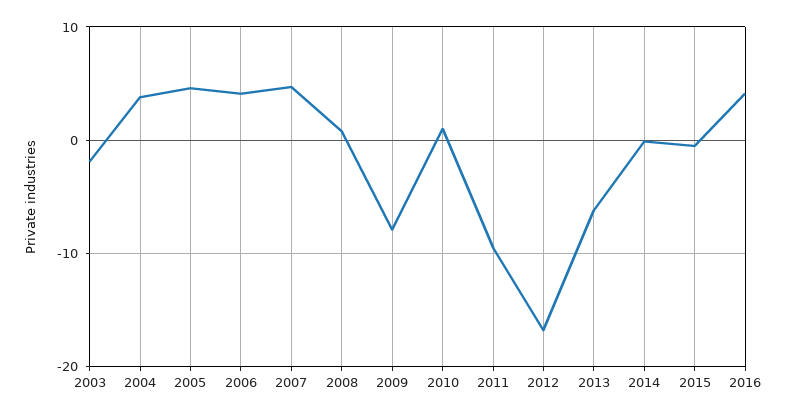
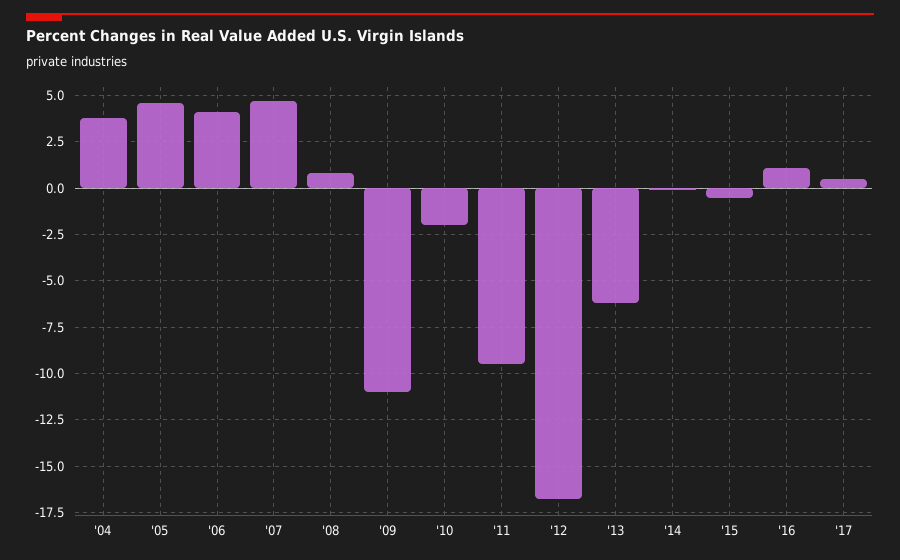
2003: -2 -> none
2009: -8 -> -11
2010: 1 -> -2
2016: 4 -> 1
'17: none -> 0.5

